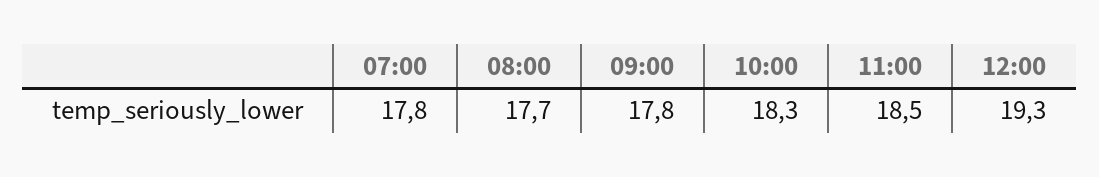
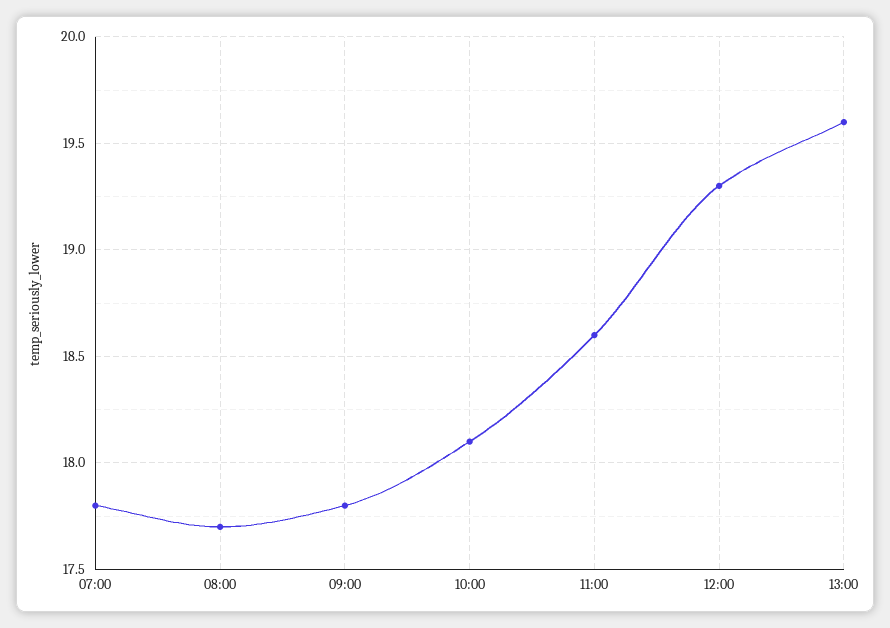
10:00: 18.3 -> 18.1
11:00: 18.5 -> 18.6
13:00: none -> 19.6

